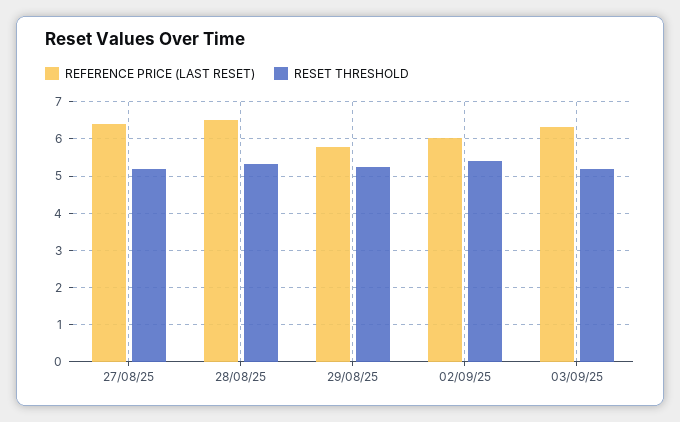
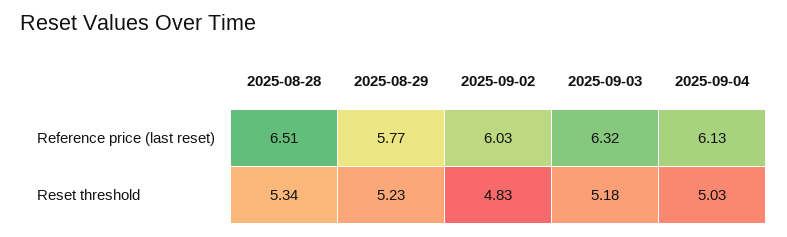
REFERENCE PRICE (LAST RESET), 27/08/25: 6.4 -> none
RESET THRESHOLD, 27/08/25: 5.2 -> none
RESET THRESHOLD, 02/09/25: 5.4 -> 4.83
REFERENCE PRICE (LAST RESET), 2025-09-04: none -> 6.13
RESET THRESHOLD, 2025-09-04: none -> 5.03

